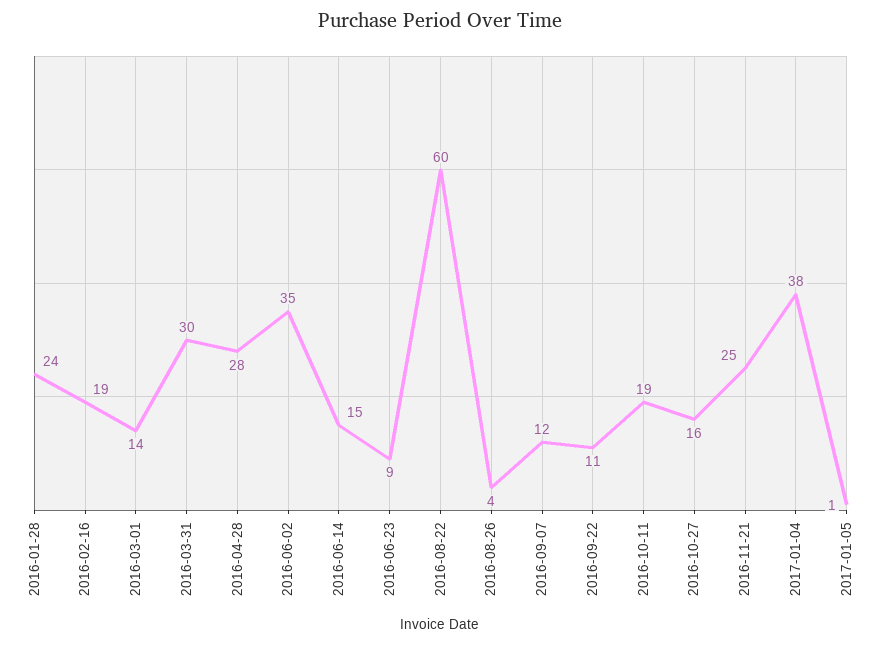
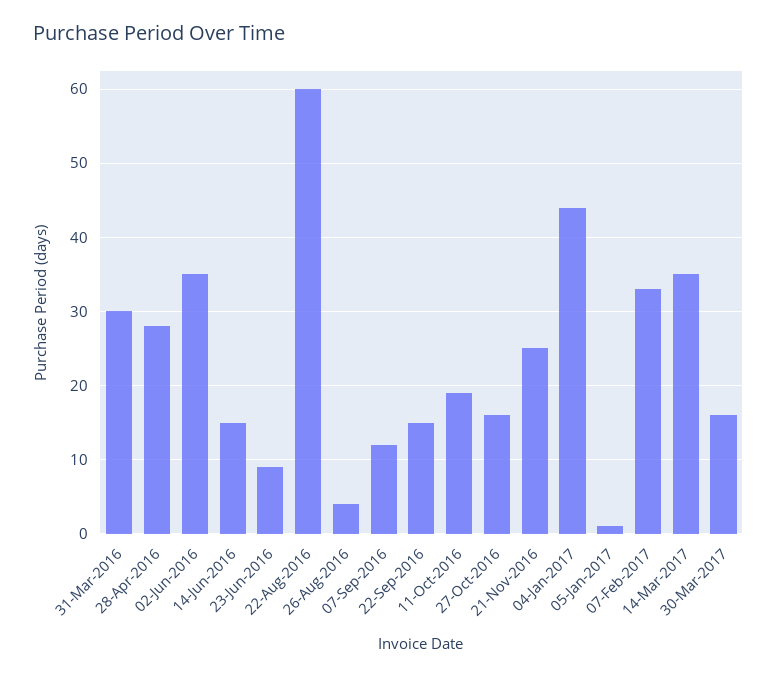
2016-01-28: 24 -> none
2016-02-16: 19 -> none
2016-03-01: 14 -> none
2016-09-22: 11 -> 15
2017-01-04: 38 -> 44
07-Feb-2017: none -> 33
14-Mar-2017: none -> 35
30-Mar-2017: none -> 16

